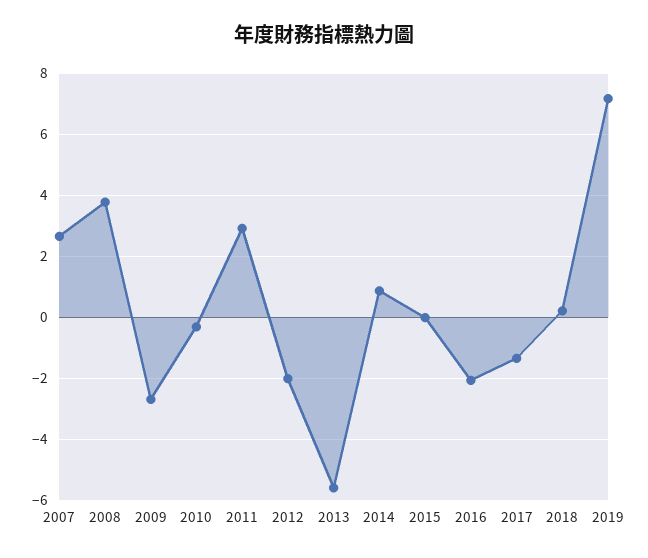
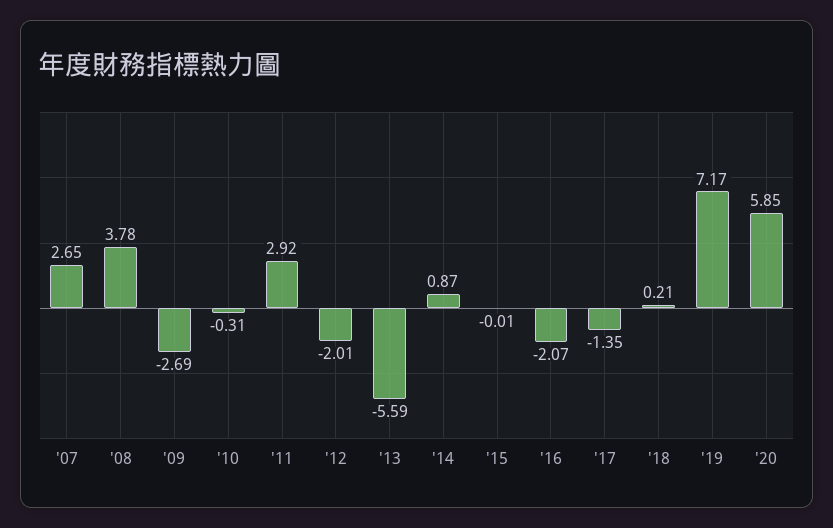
'20: none -> 5.85

